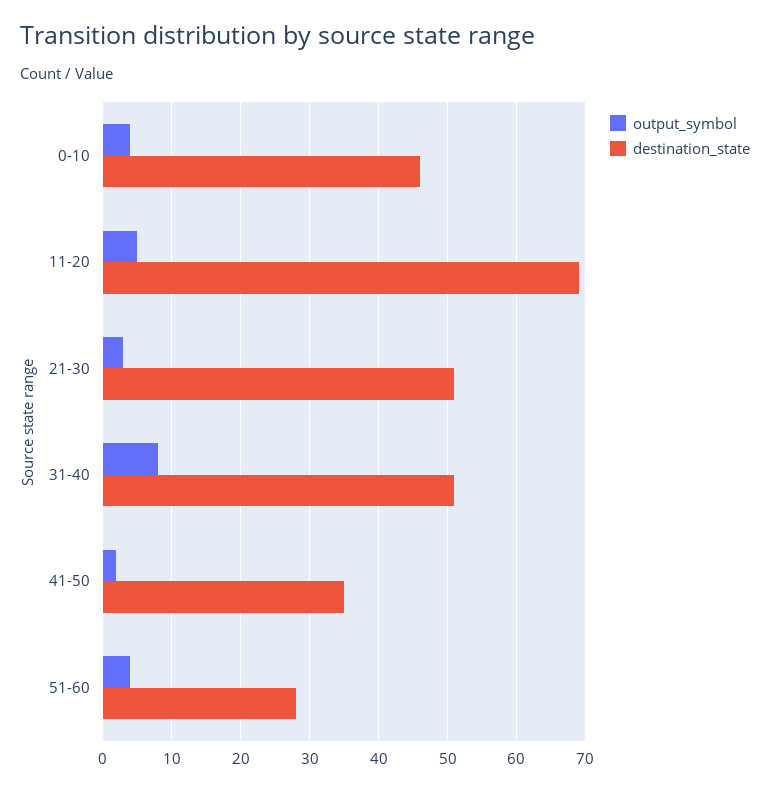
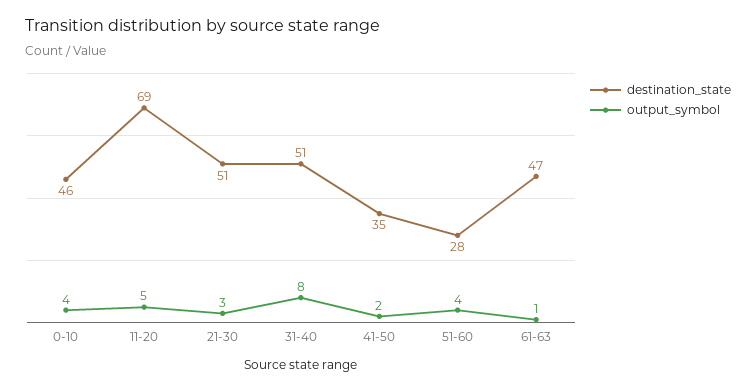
destination_state, 61-63: none -> 47
output_symbol, 61-63: none -> 1

